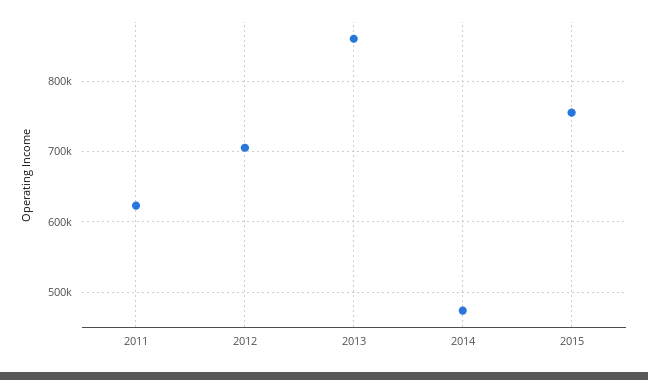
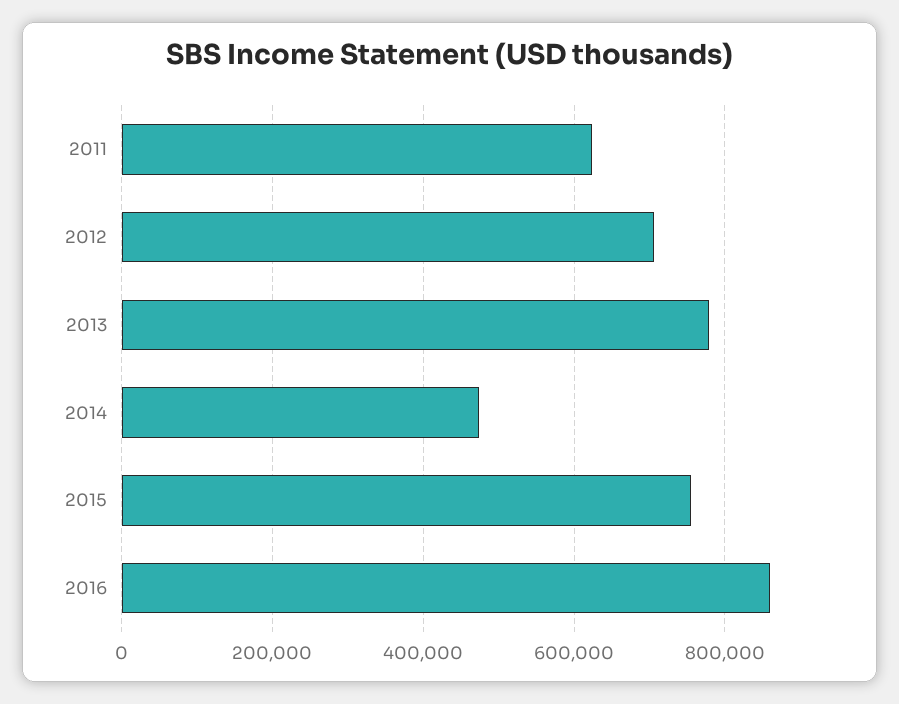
2013: 860000 -> 780000
2016: none -> 860000

